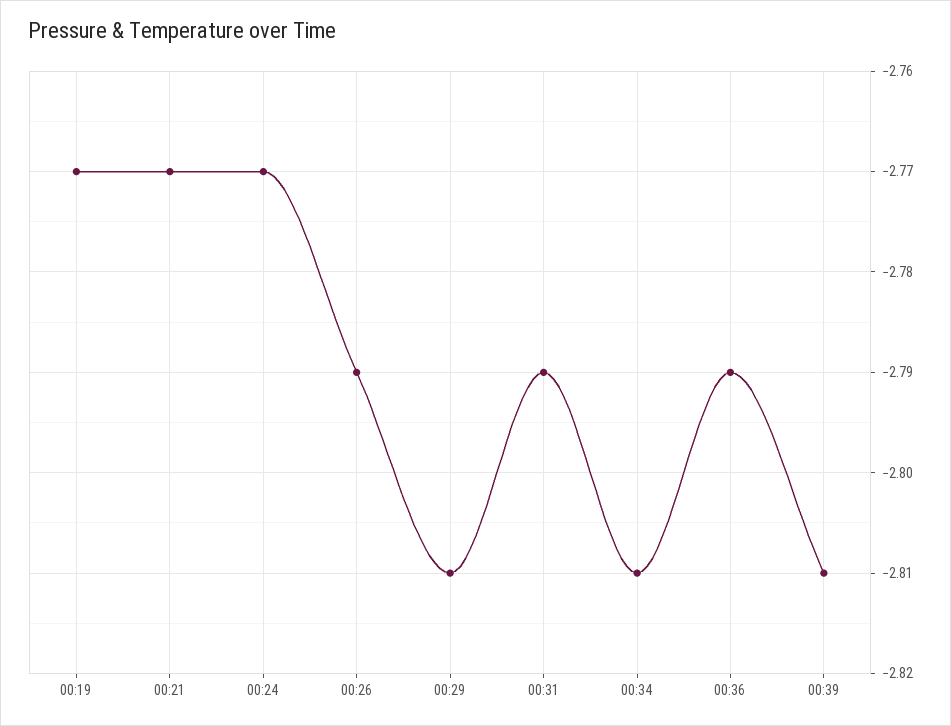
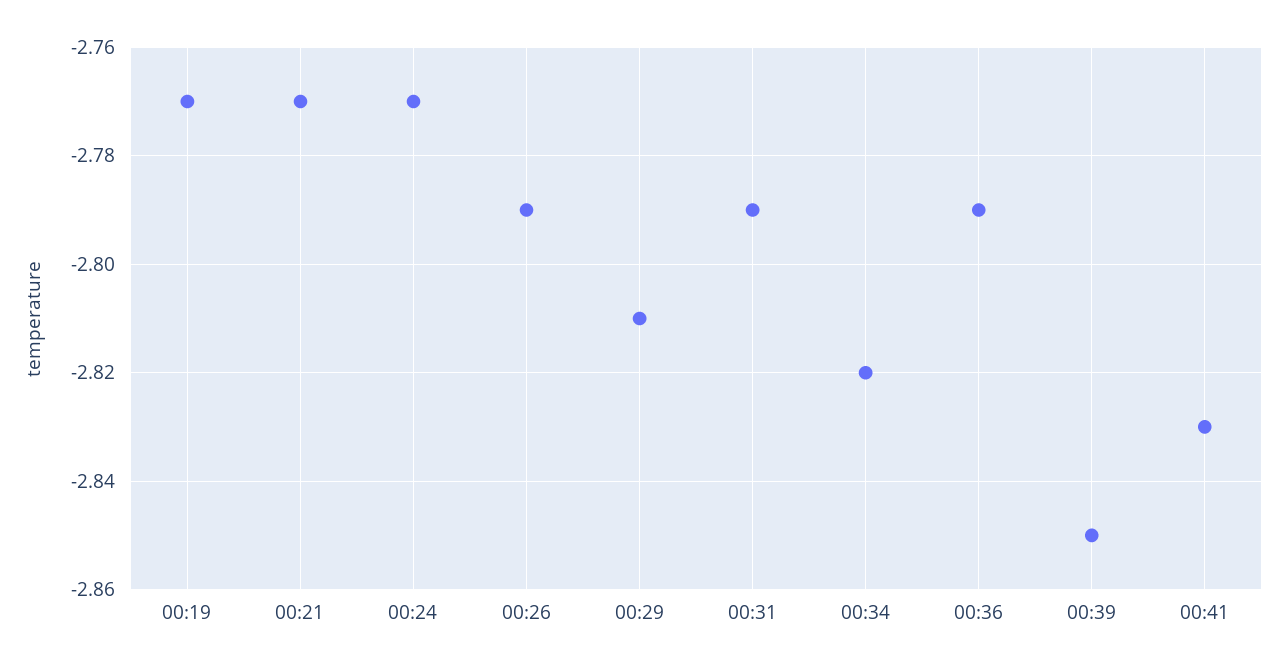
00:34: -2.81 -> -2.82
00:39: -2.81 -> -2.85
00:41: none -> -2.83

